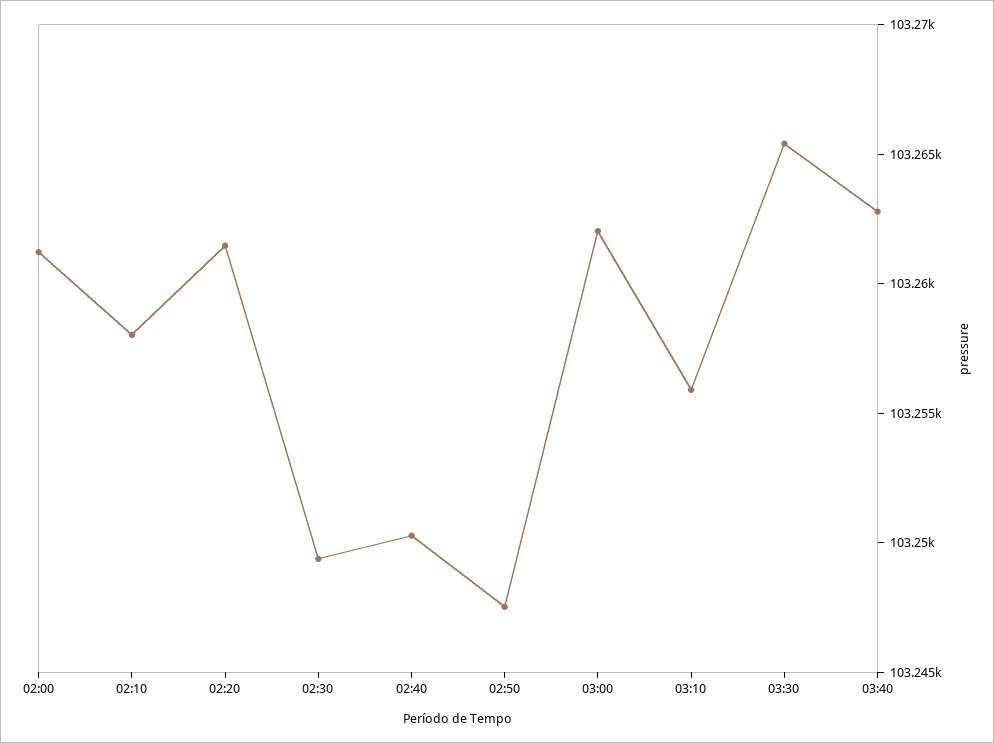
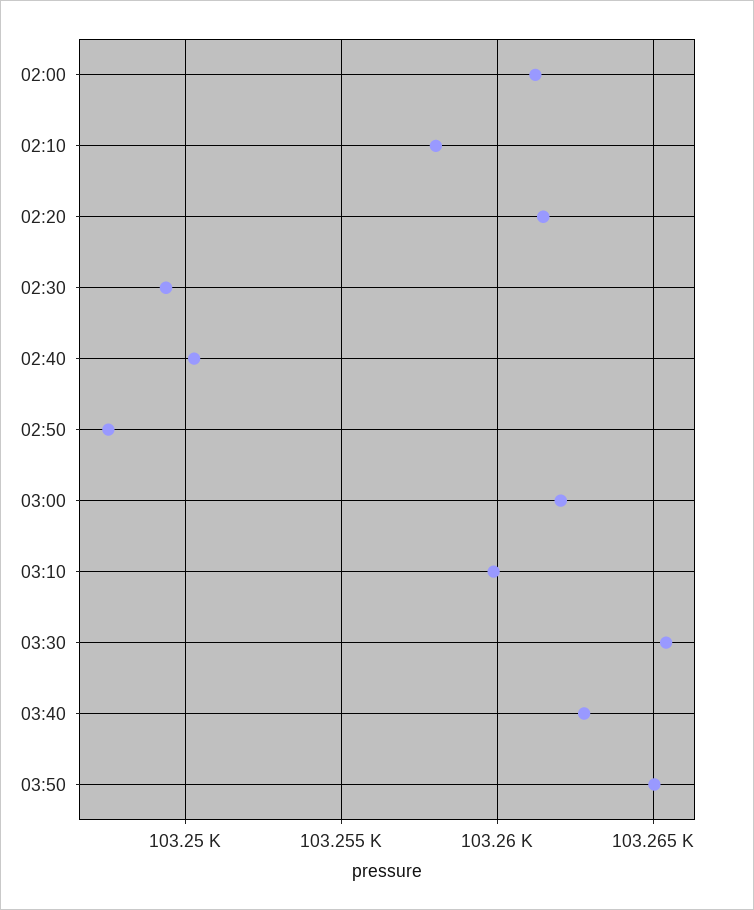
03:10: 103256 -> 103260
03:50: none -> 103265

